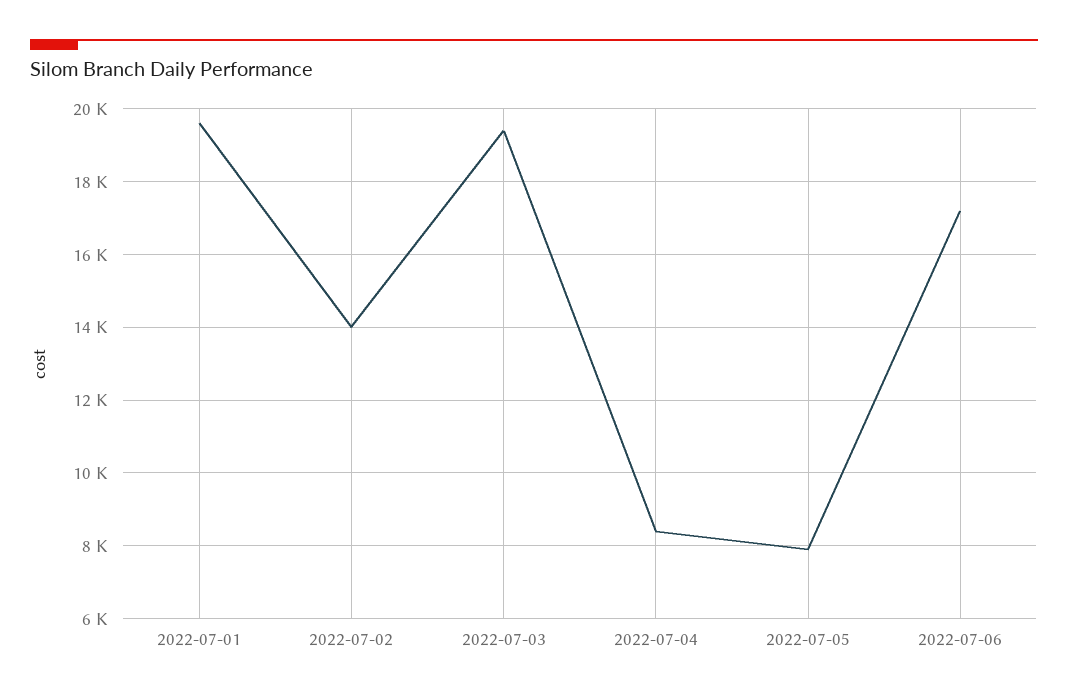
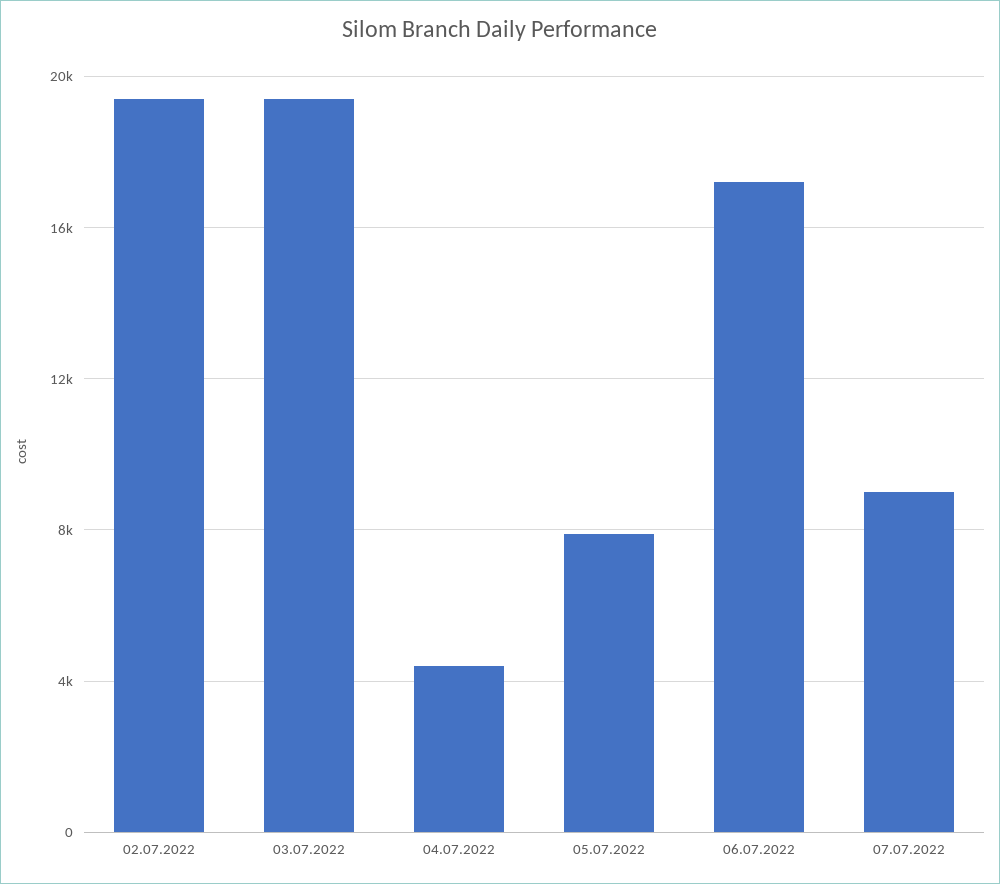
2022-07-01: 19600 -> none
2022-07-02: 14000 -> 19500
2022-07-04: 8400 -> 4500
07.07.2022: none -> 9000

